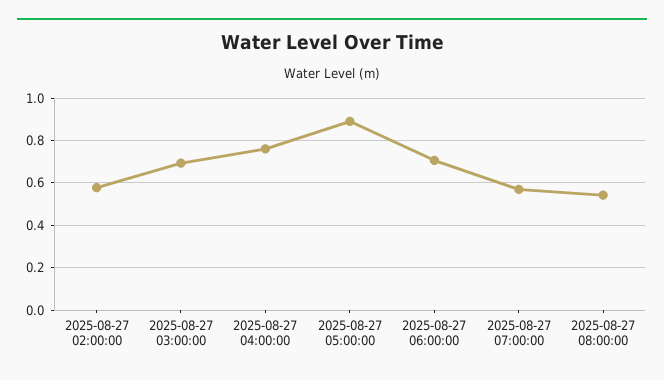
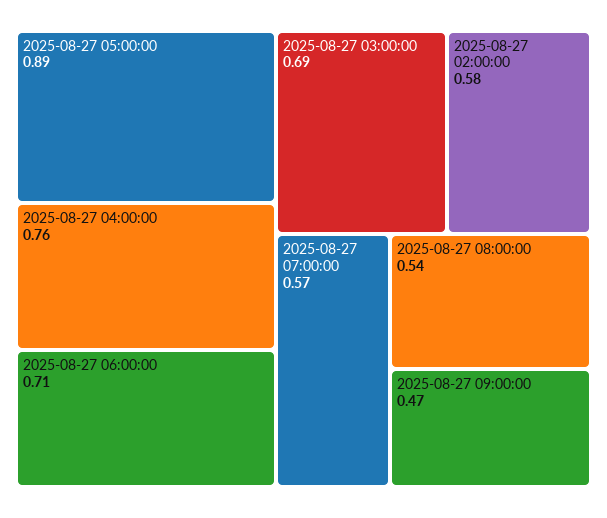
2025-08-27 09:00:00: none -> 0.47

